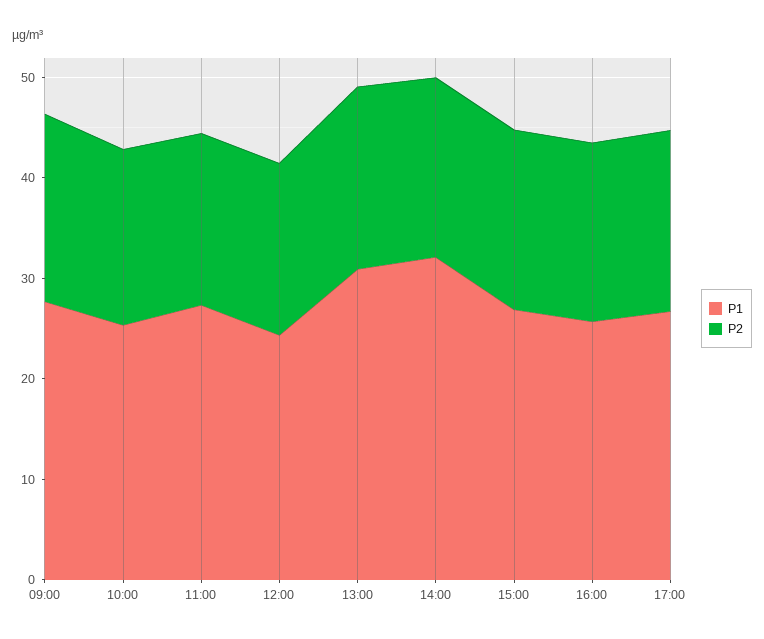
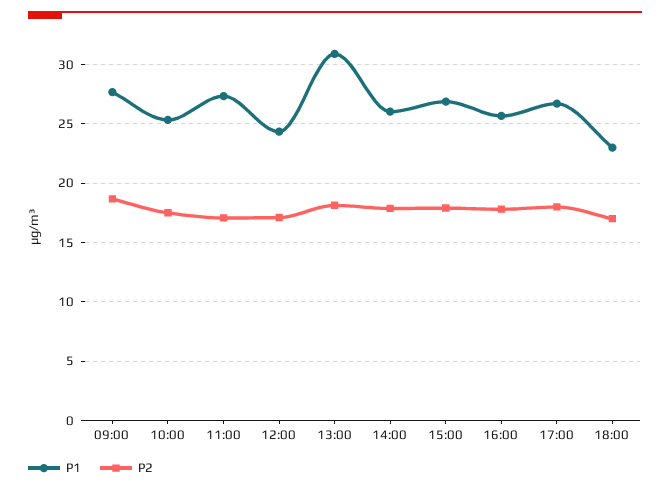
P1, 14:00: 32 -> 26
P1, 18:00: none -> 23
P2, 18:00: none -> 17

